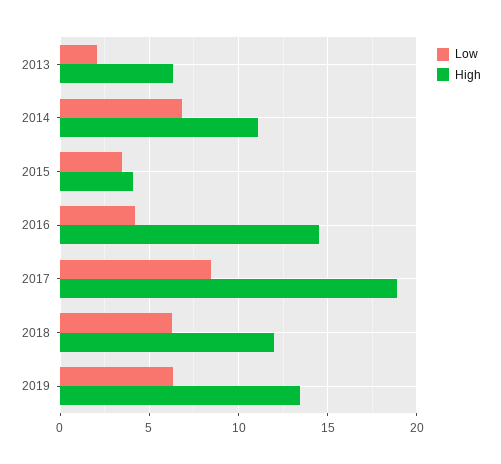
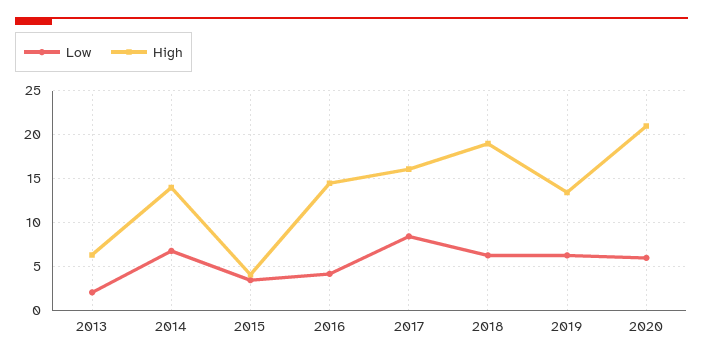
High, 2014: 11 -> 14
High, 2017: 19 -> 16
High, 2018: 12 -> 19
Low, 2020: none -> 6
High, 2020: none -> 21

